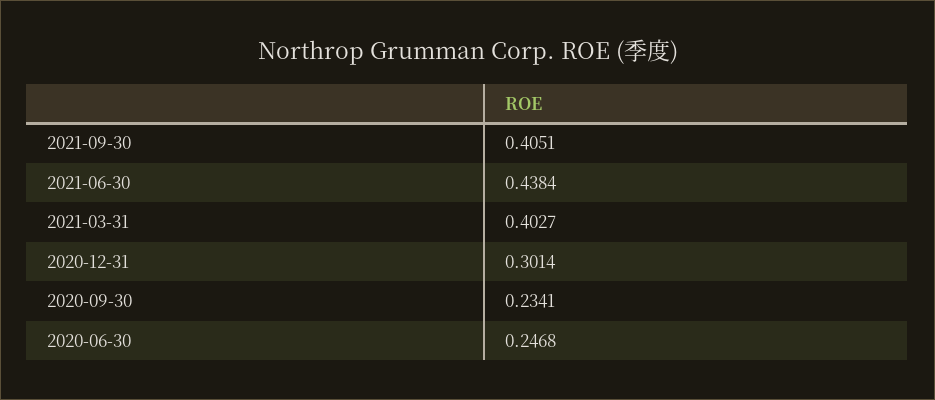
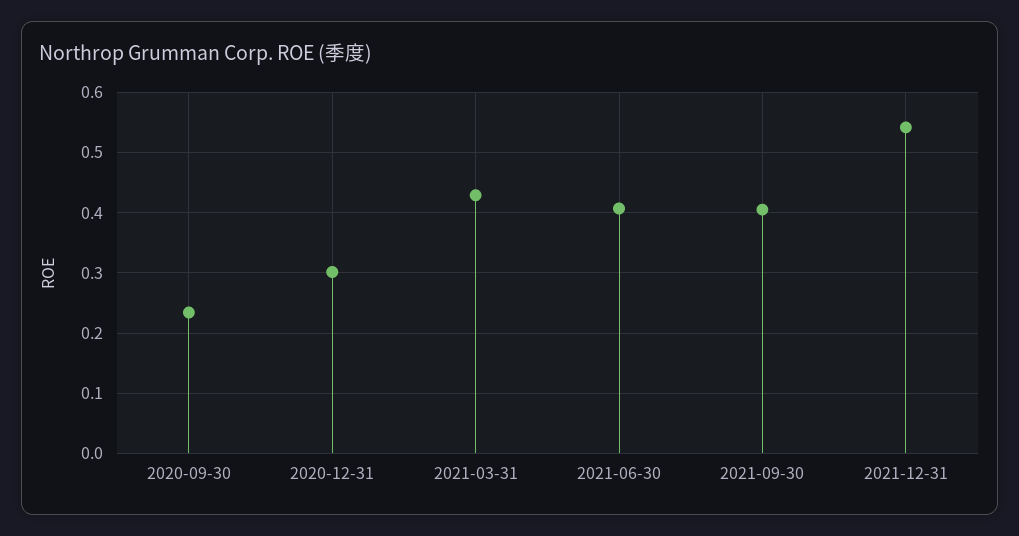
2021-06-30: 0.4384 -> 0.41
2021-03-31: 0.4027 -> 0.43
2020-06-30: 0.2468 -> none
2021-12-31: none -> 0.54

